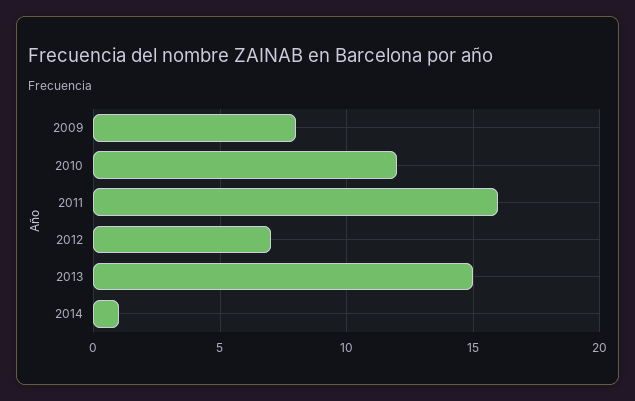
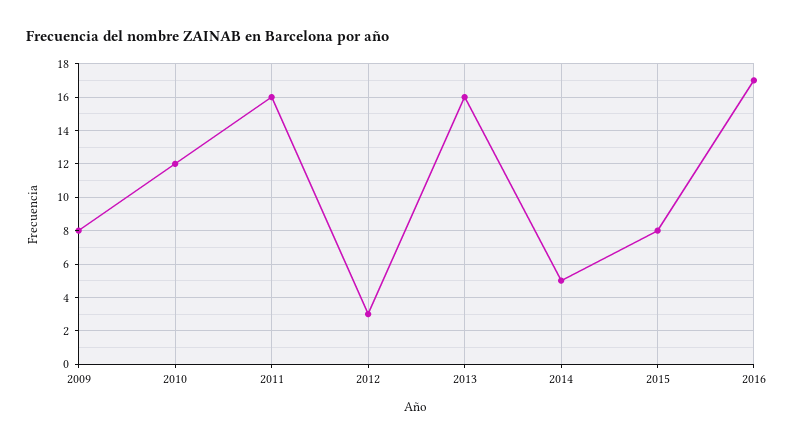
2012: 7 -> 3
2013: 15 -> 16
2014: 1 -> 5
2015: none -> 8
2016: none -> 17

